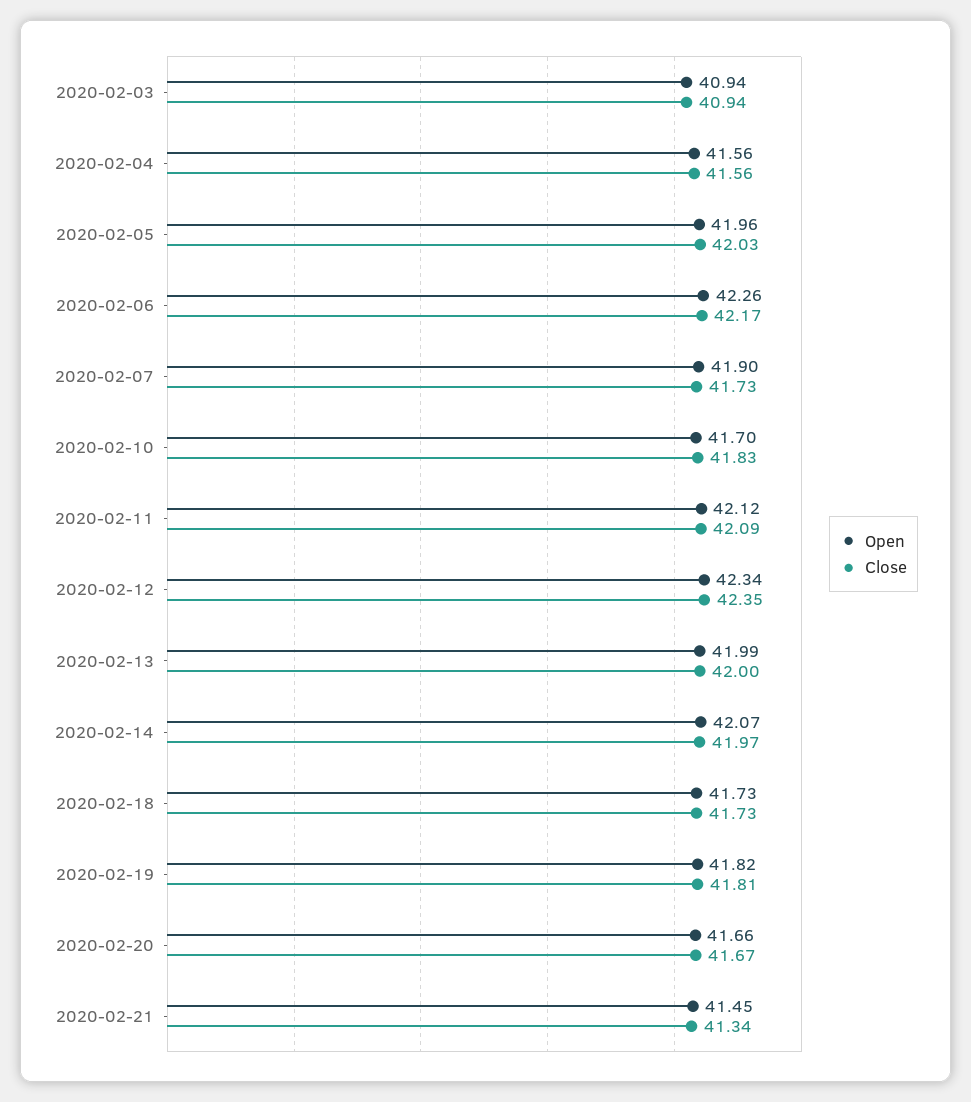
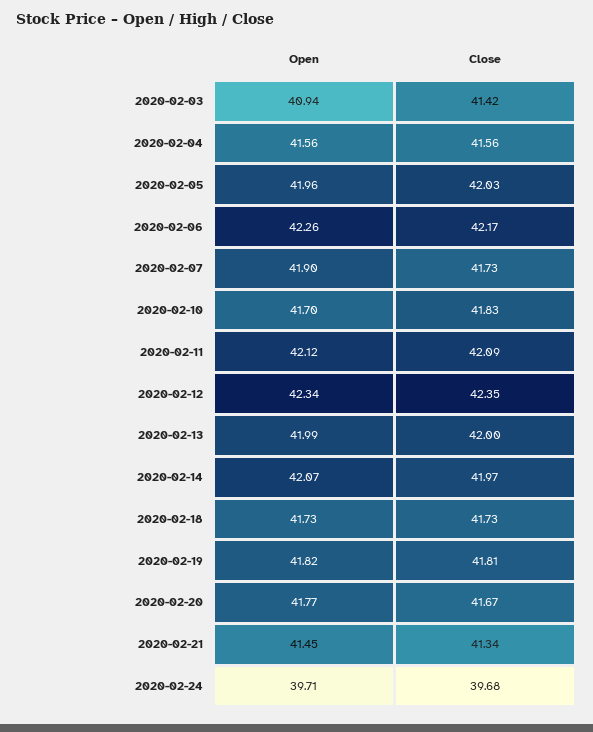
Close, 2020-02-03: 40.94 -> 41.42
Open, 2020-02-20: 41.66 -> 41.77
Open, 2020-02-24: none -> 39.71
Close, 2020-02-24: none -> 39.68

